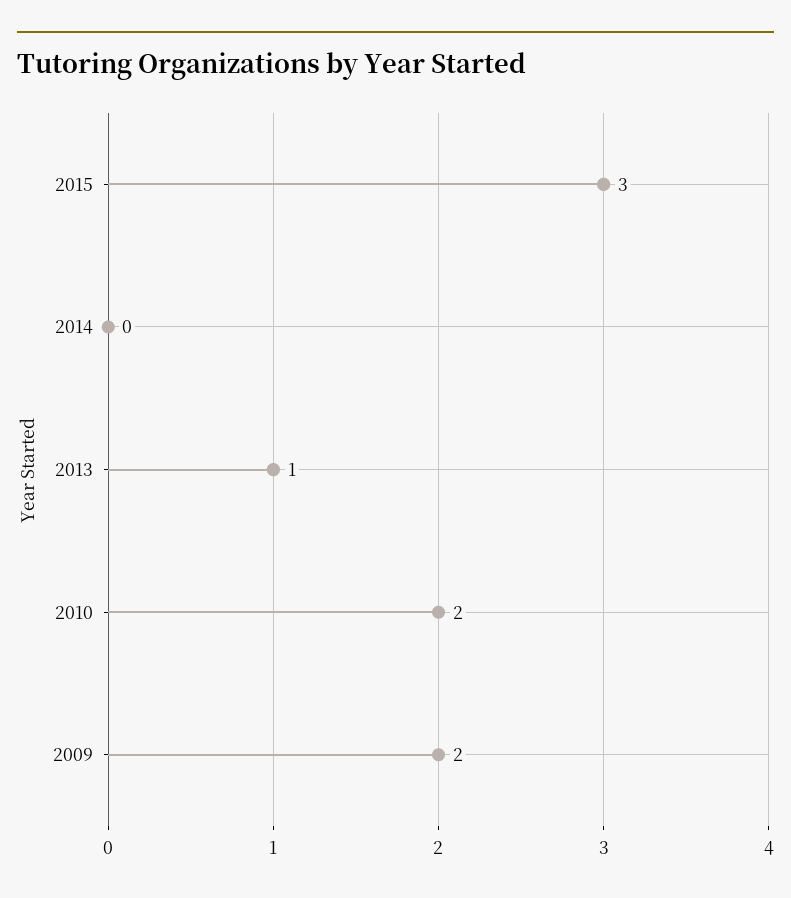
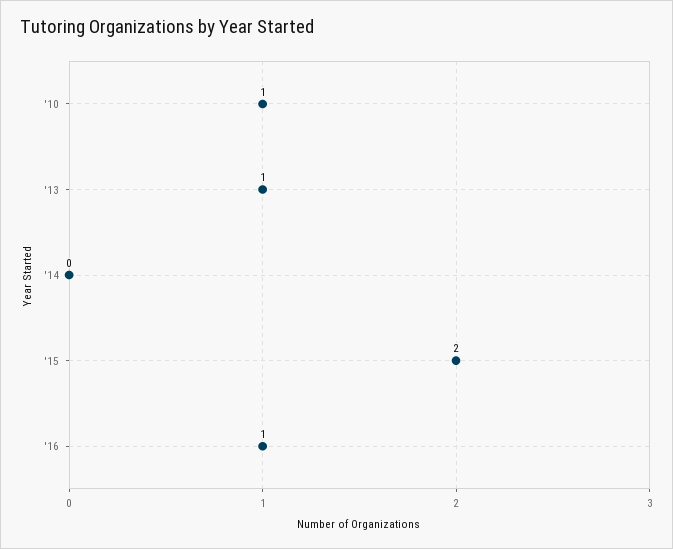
2015: 3 -> 2
2010: 2 -> 1
2009: 2 -> none
'16: none -> 1

